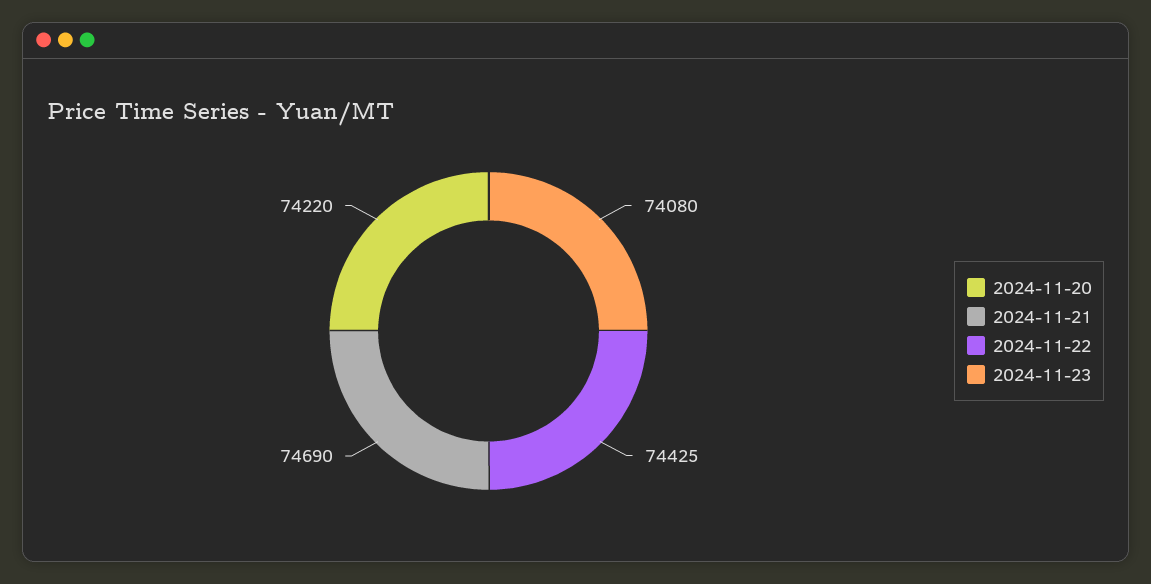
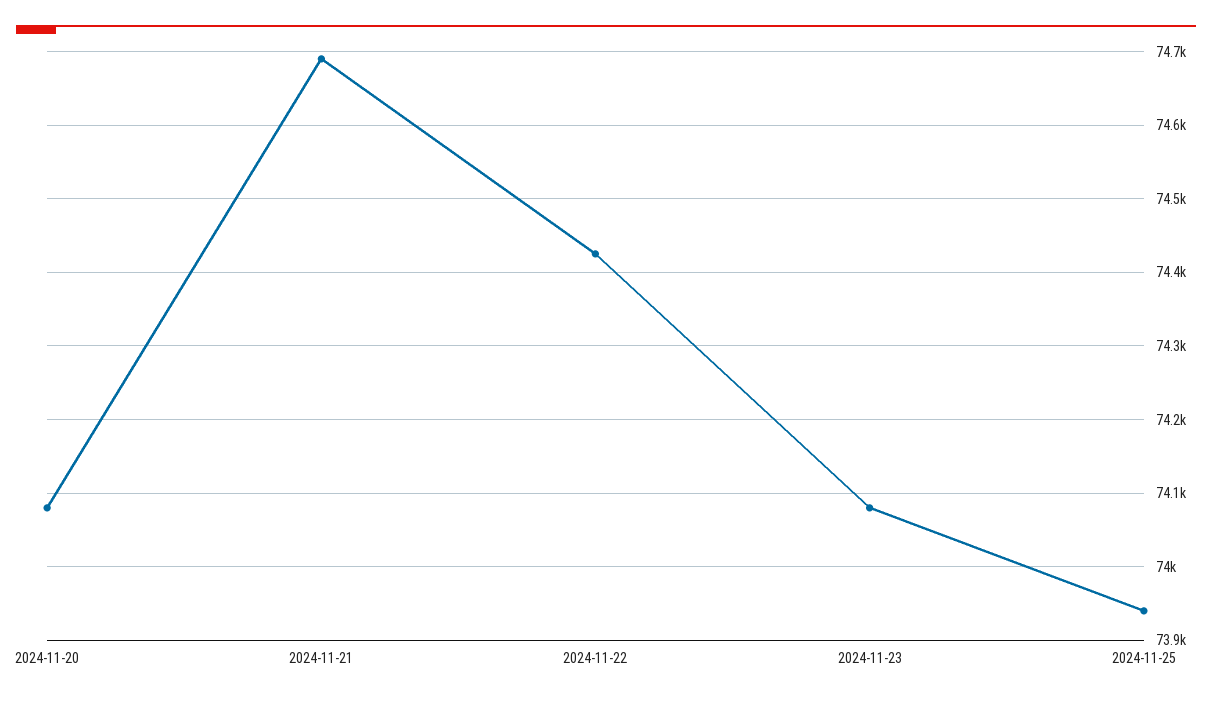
2024-11-20: 74220 -> 74080
2024-11-25: none -> 73940

